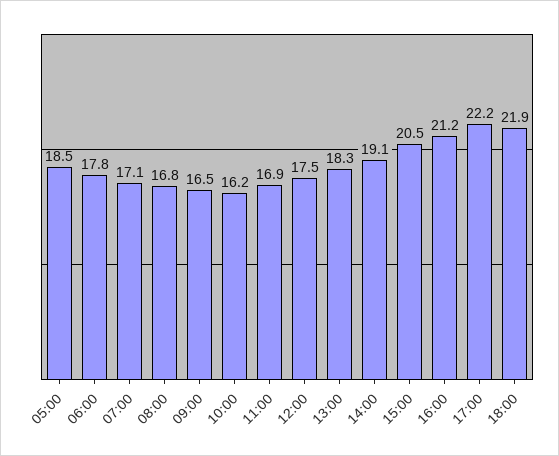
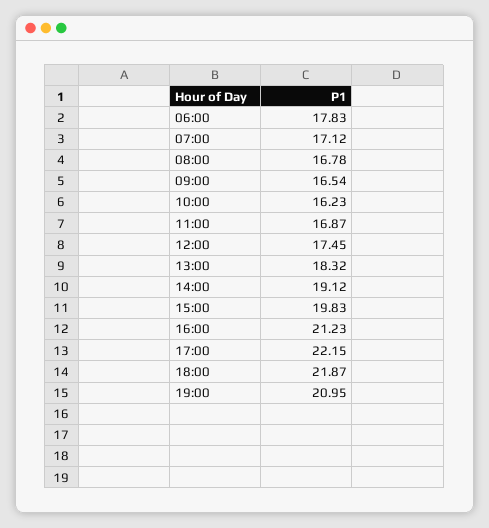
05:00: 18.5 -> none
15:00: 20.5 -> 19.83
19:00: none -> 20.95

